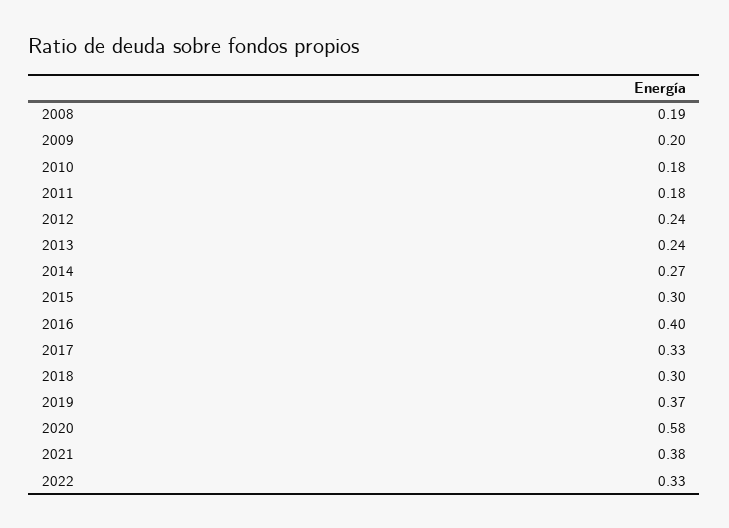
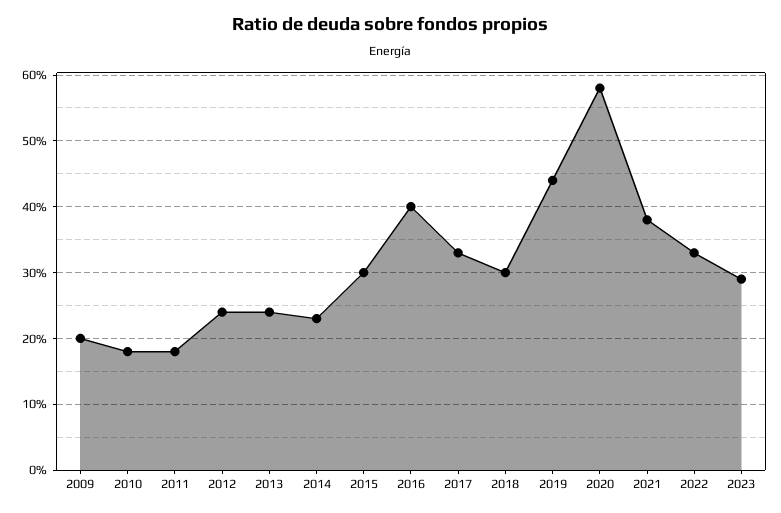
2008: 0.19 -> none
2014: 0.27 -> 0.23
2019: 0.37 -> 0.44
2023: none -> 0.29

